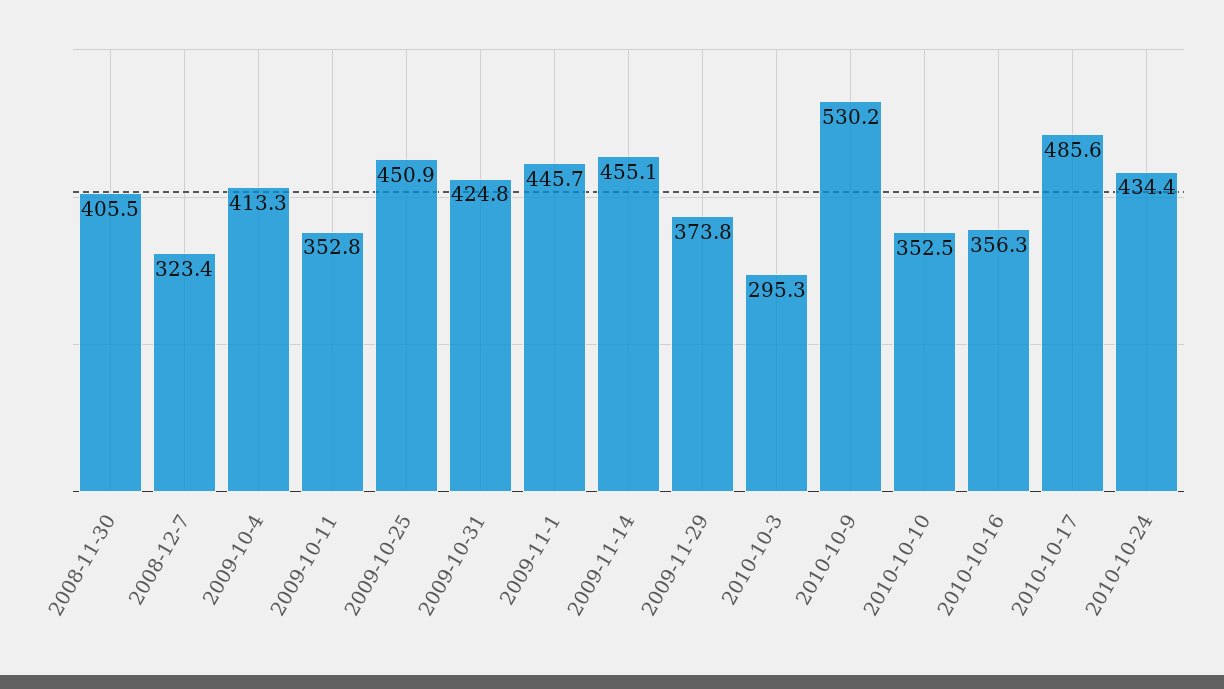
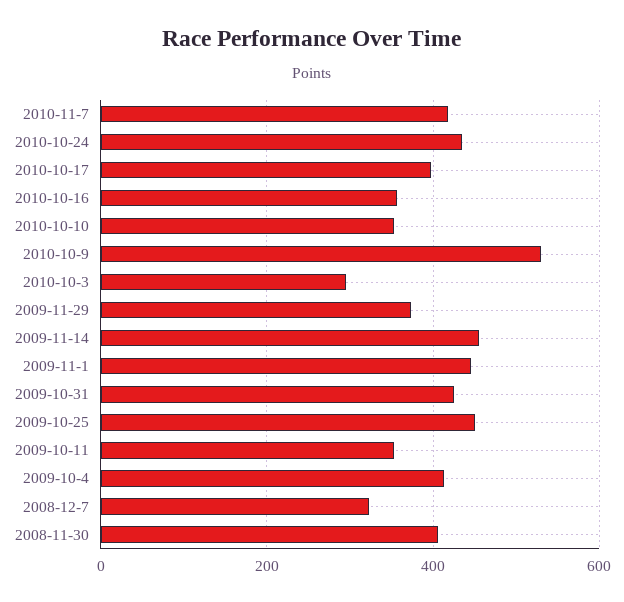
2010-10-17: 485.6 -> 400
2010-11-7: none -> 420

